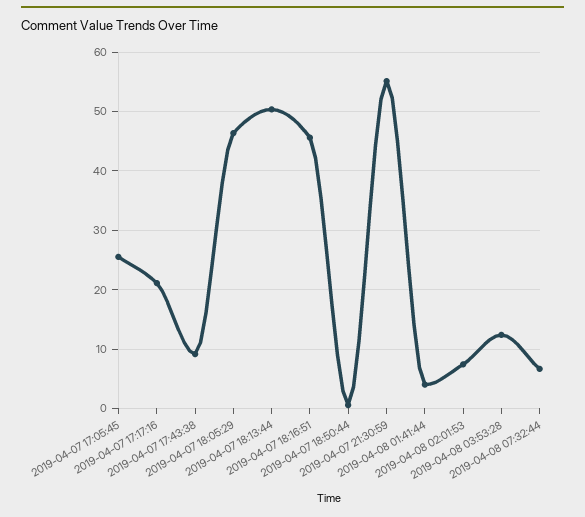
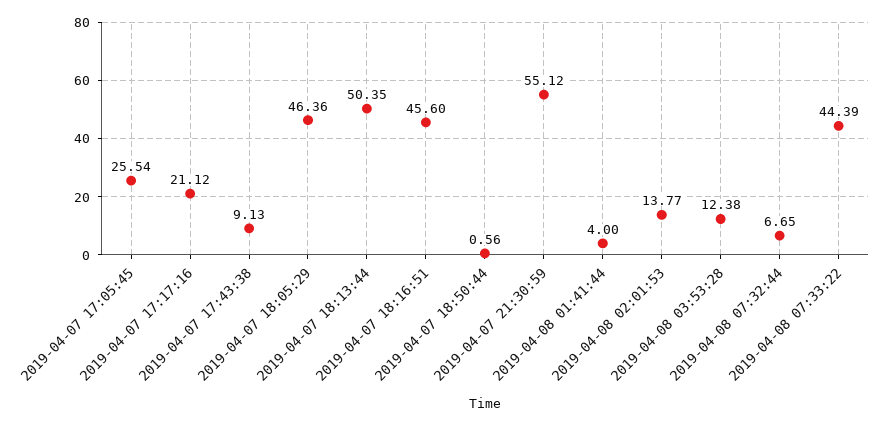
2019-04-08 02:01:53: 8 -> 13.77
2019-04-08 07:33:22: none -> 44.39

